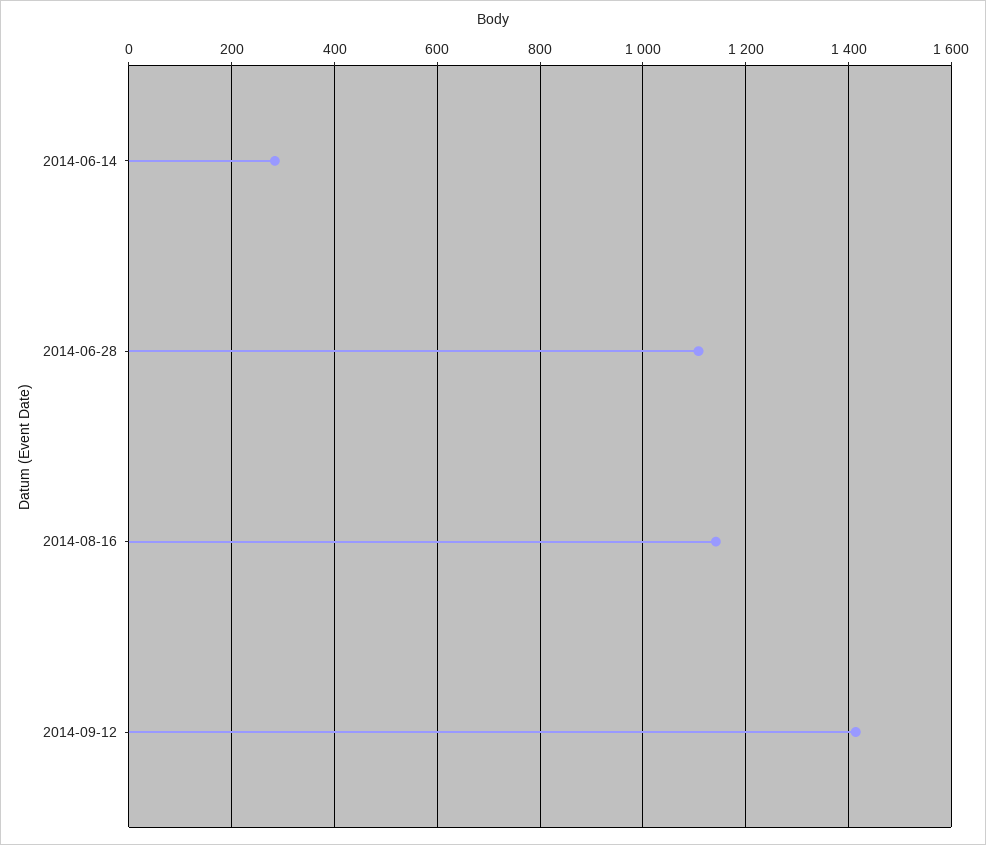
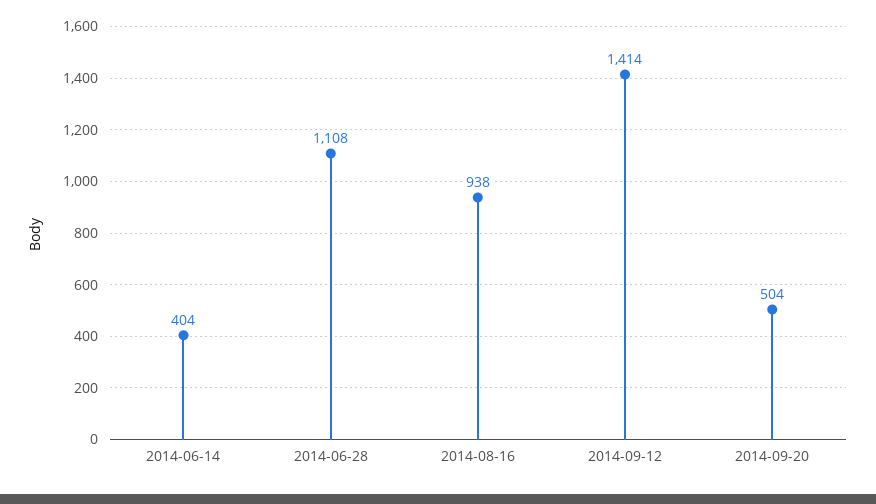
2014-06-14: 280 -> 404
2014-08-16: 1140 -> 938
2014-09-20: none -> 504

